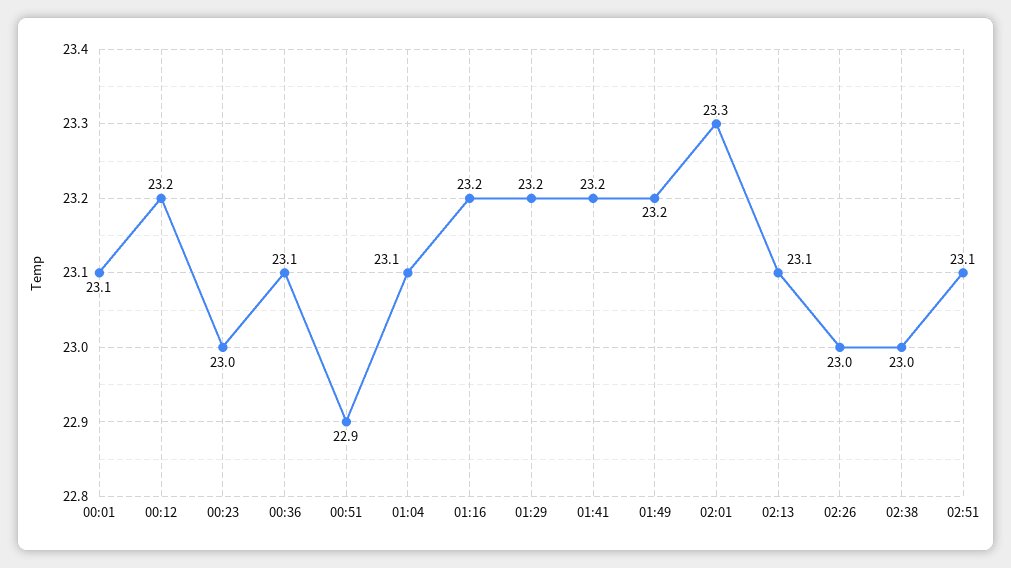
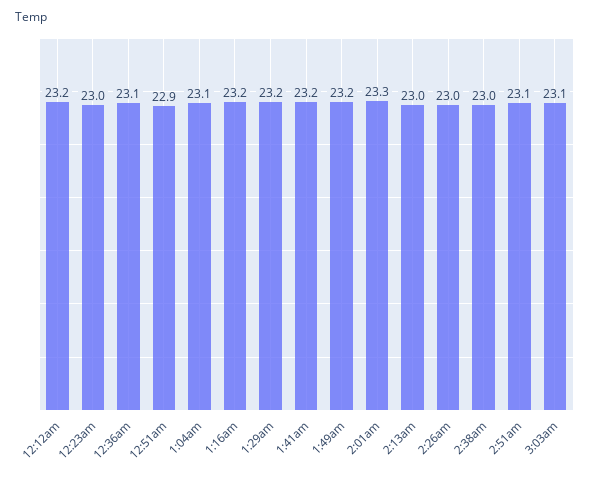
00:01: 23.1 -> none
02:13: 23.1 -> 23
3:03am: none -> 23.1

